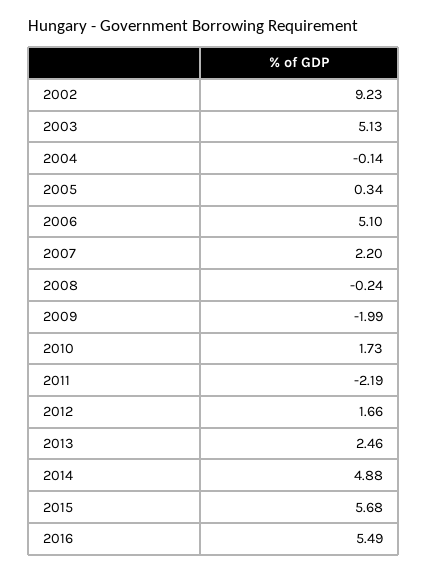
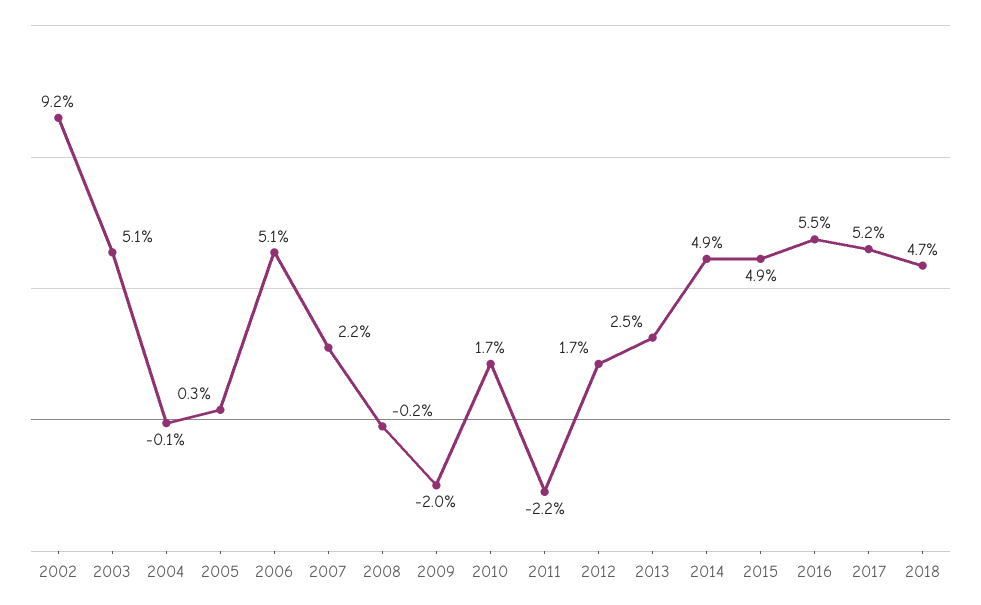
2015: 5.68 -> 4.9
2017: none -> 5.2
2018: none -> 4.7

